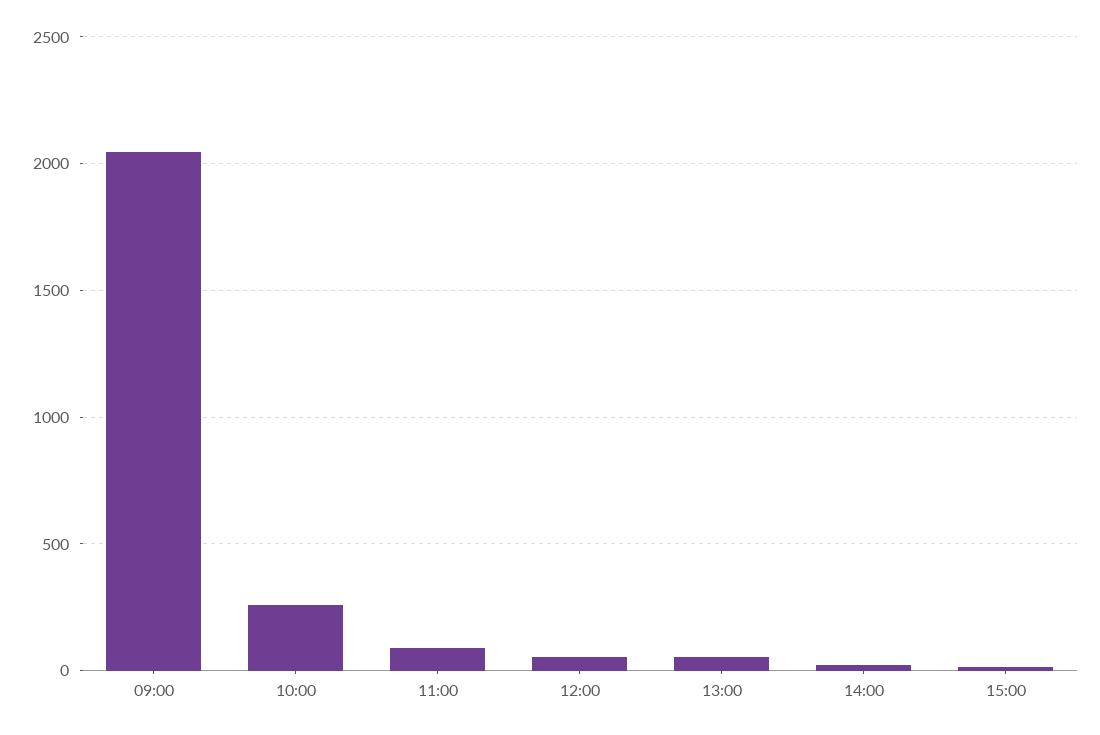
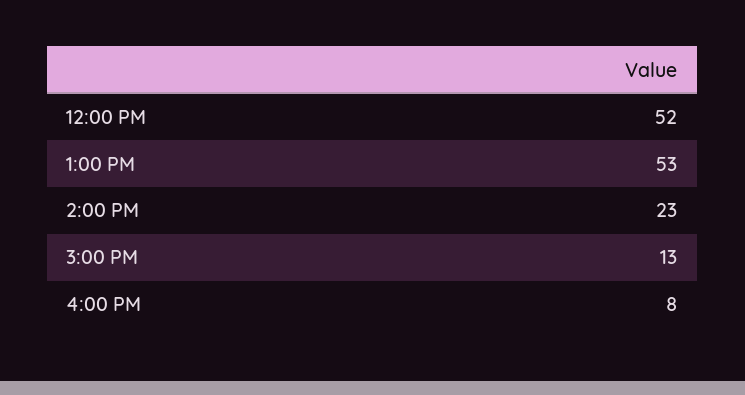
09:00: 2050 -> none
10:00: 250 -> none
11:00: 100 -> none
4:00 PM: none -> 8

